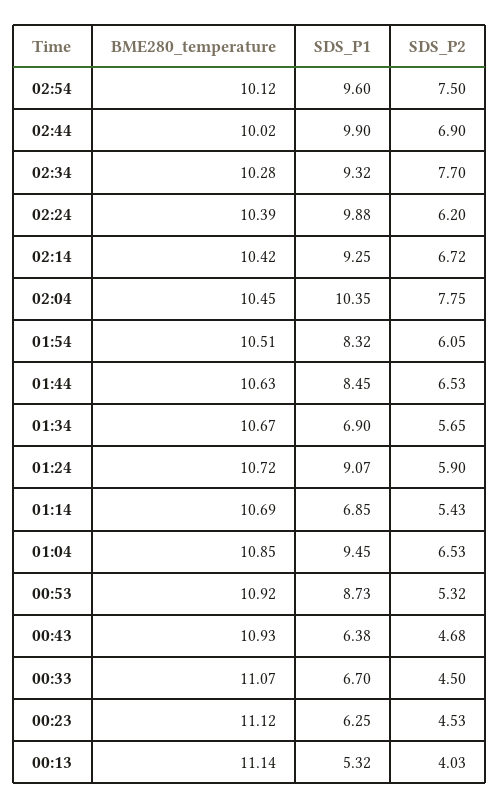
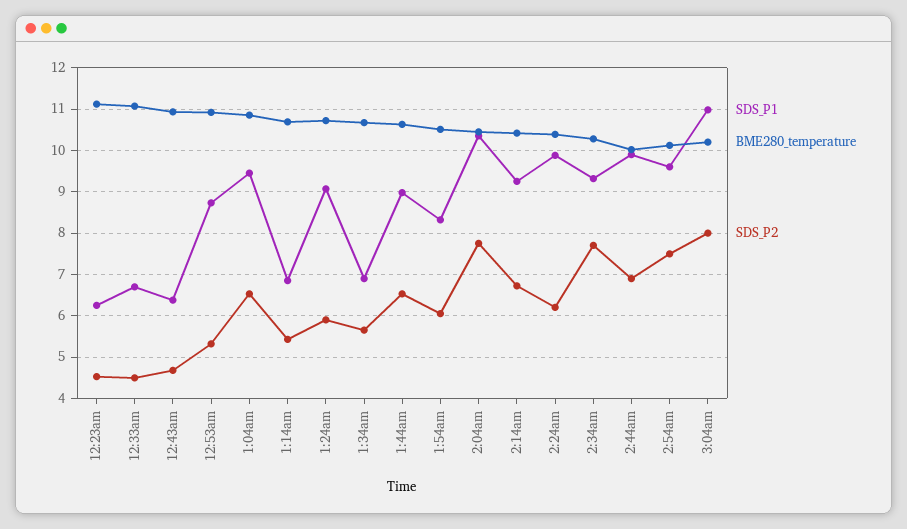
SDS_P1, 01:44: 8.45 -> 9
BME280_temperature, 00:13: 11.14 -> none
SDS_P1, 00:13: 5.32 -> none
SDS_P2, 00:13: 4.03 -> none
SDS_P1, 3:04am: none -> 11
BME280_temperature, 3:04am: none -> 10.2
SDS_P2, 3:04am: none -> 8

